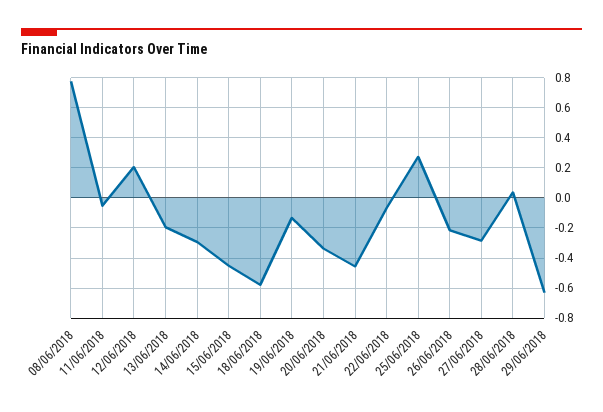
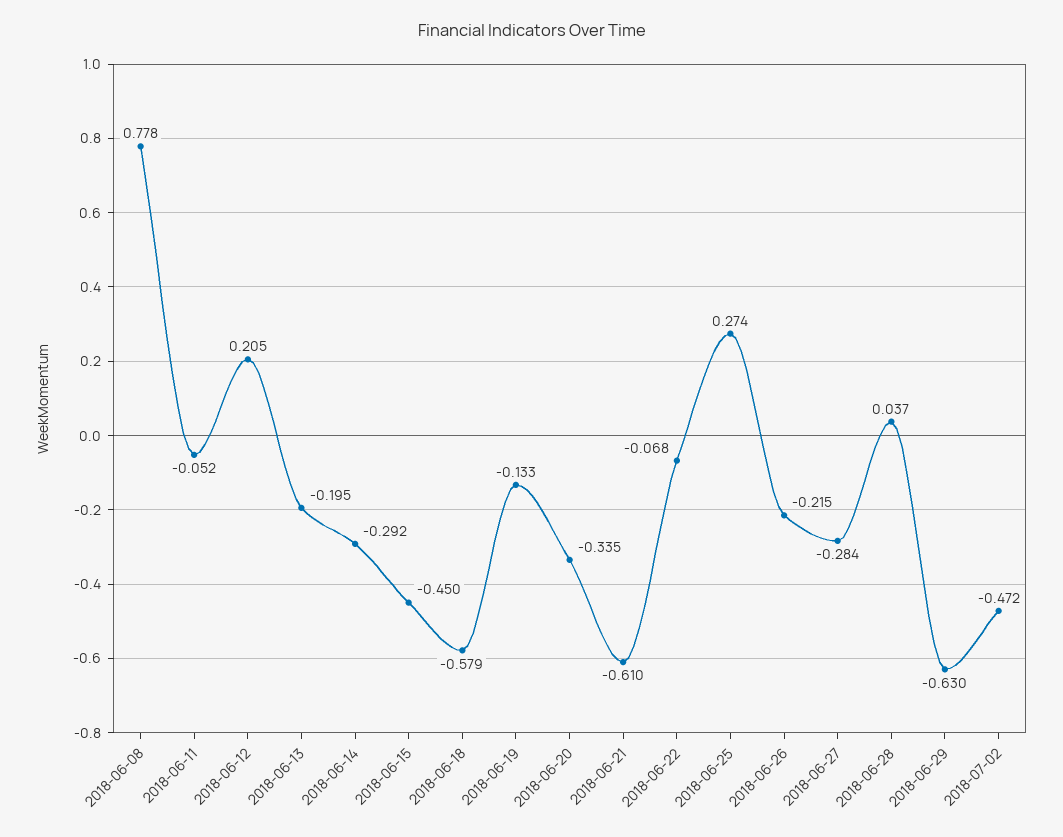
21/06/2018: -0.45 -> -0.61
2018-07-02: none -> -0.472

